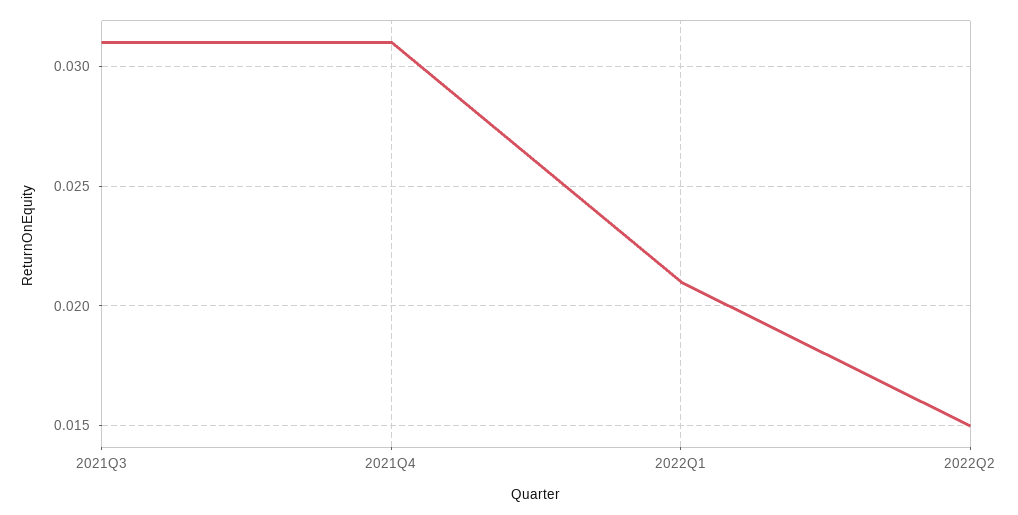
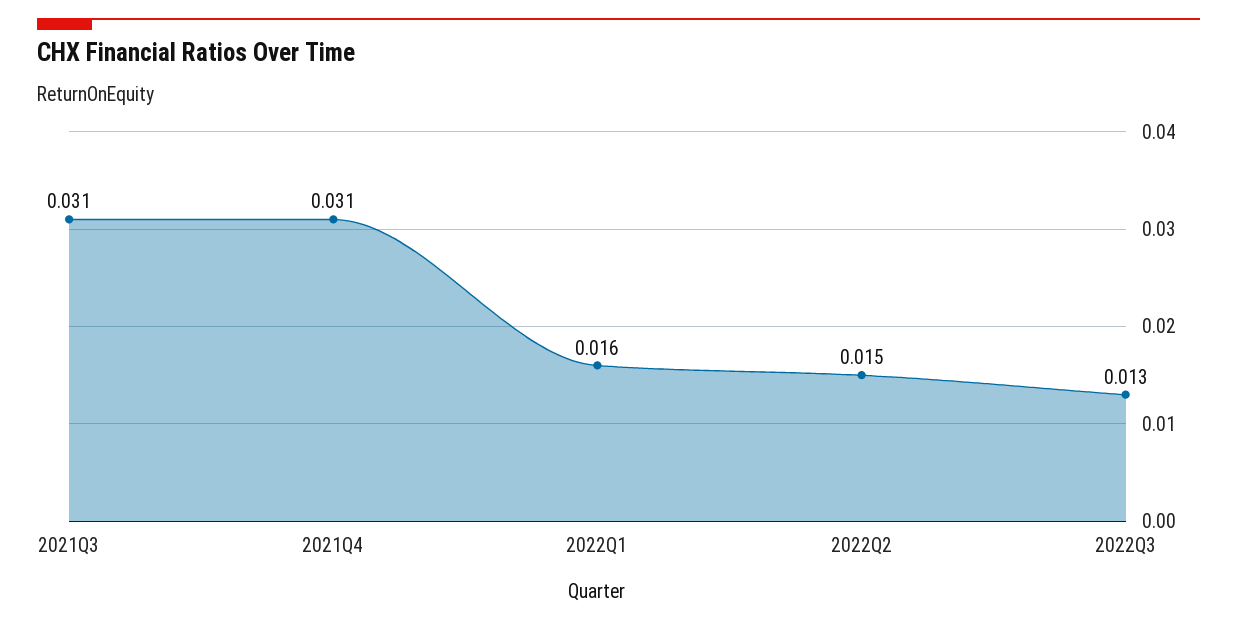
2022Q1: 0.021 -> 0.016
2022Q3: none -> 0.013

